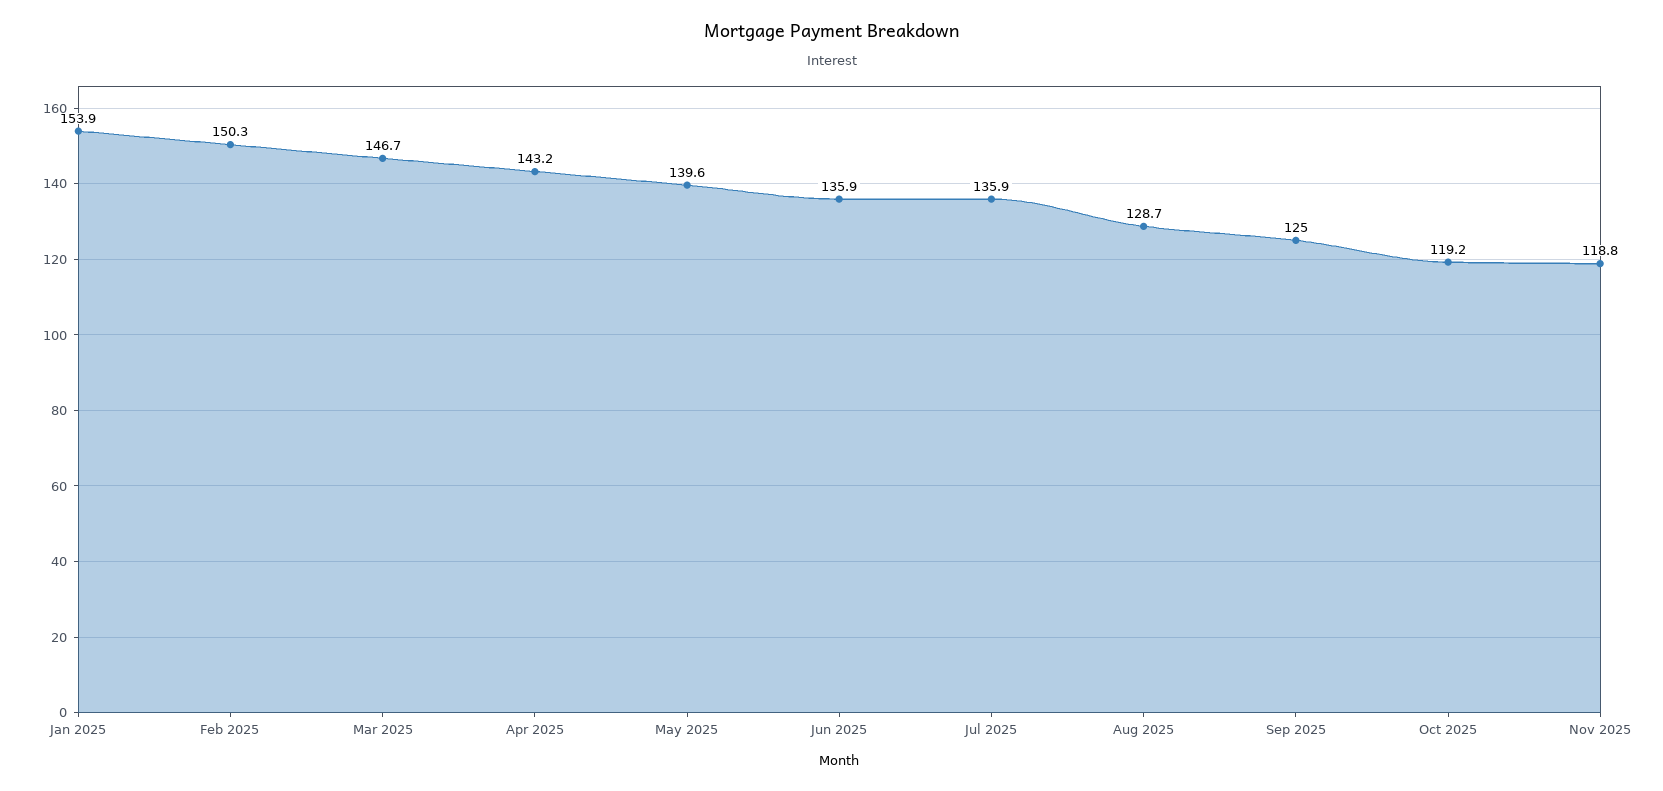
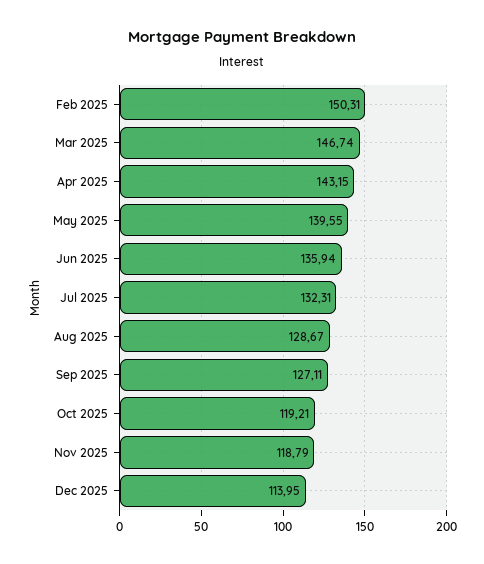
Jan 2025: 153.9 -> none
Jul 2025: 135.9 -> 132.31
Sep 2025: 125 -> 127.11
Dec 2025: none -> 113.95

